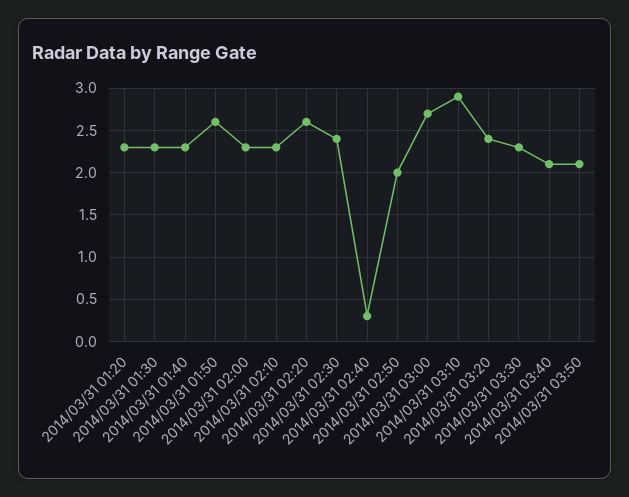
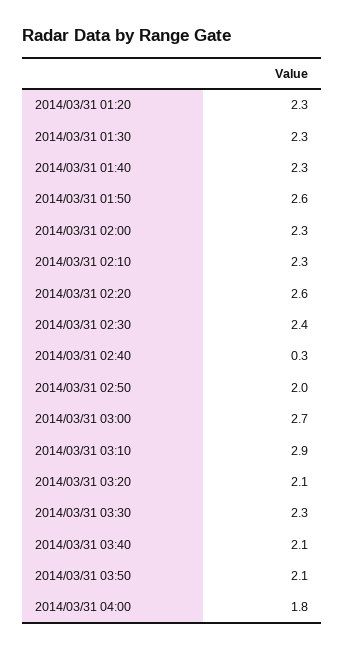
2014/03/31 03:20: 2.4 -> 2.1
2014/03/31 04:00: none -> 1.8

